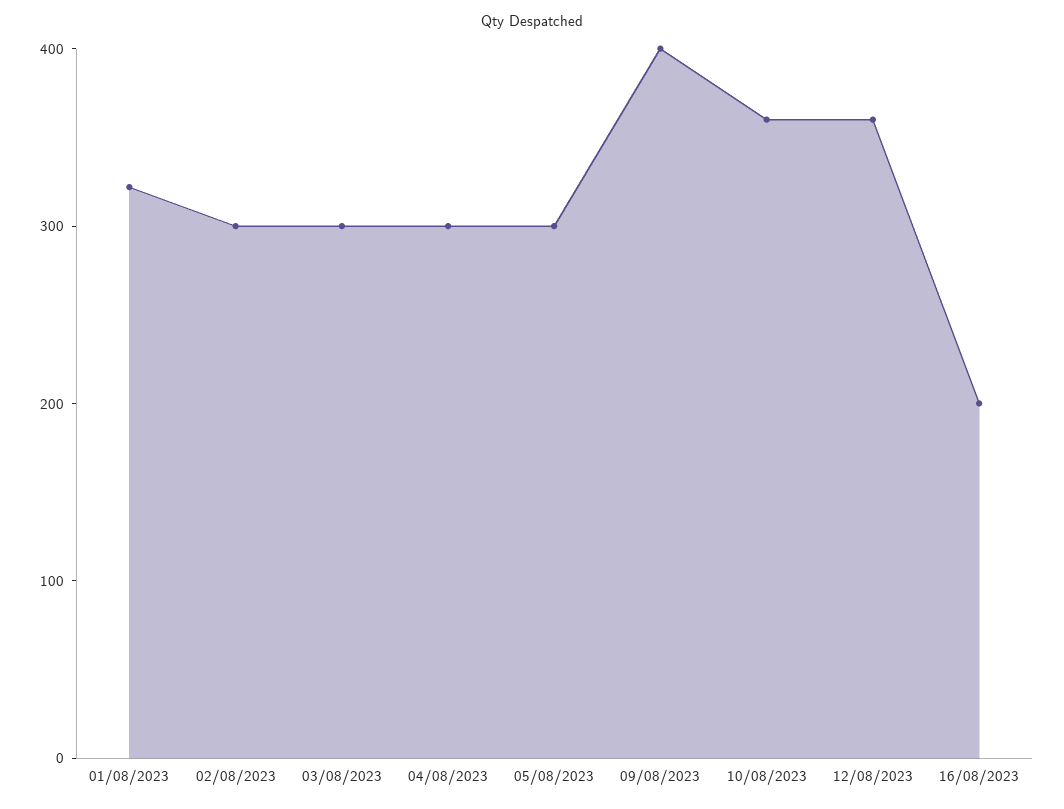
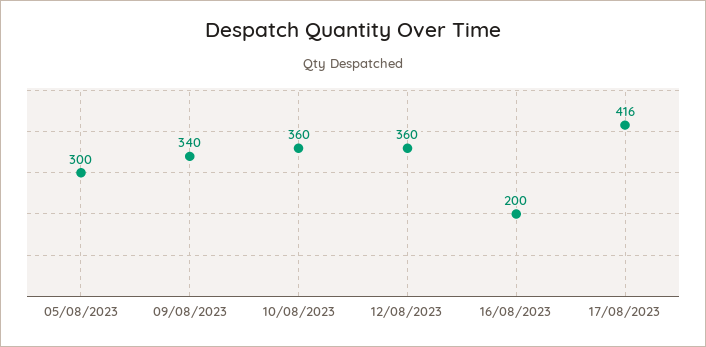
01/08/2023: 320 -> none
02/08/2023: 300 -> none
03/08/2023: 300 -> none
04/08/2023: 300 -> none
09/08/2023: 400 -> 340
17/08/2023: none -> 416

